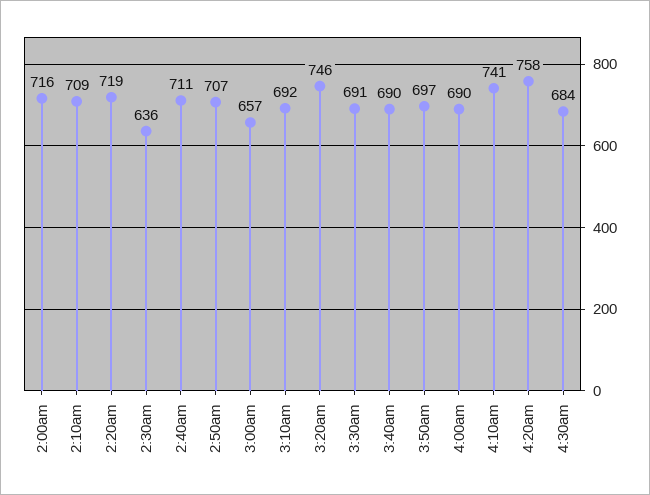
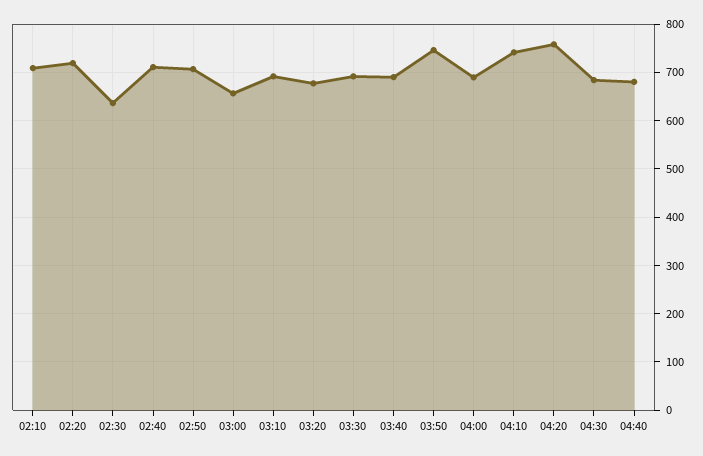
2:00am: 716 -> none
3:20am: 746 -> 680
3:50am: 697 -> 740
04:40: none -> 680

